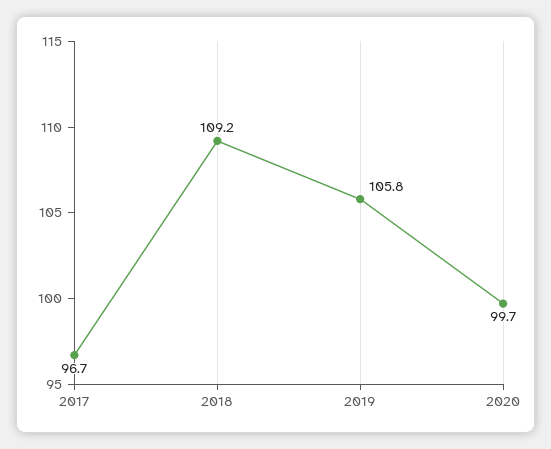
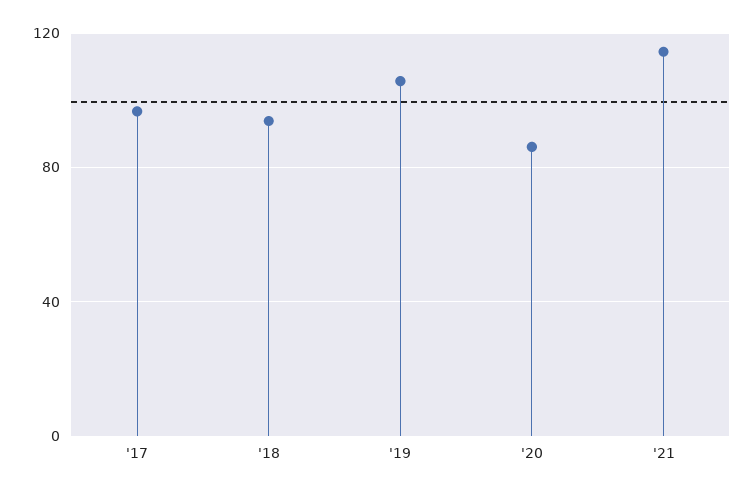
2018: 109.2 -> 95
2020: 99.7 -> 85
'21: none -> 115

